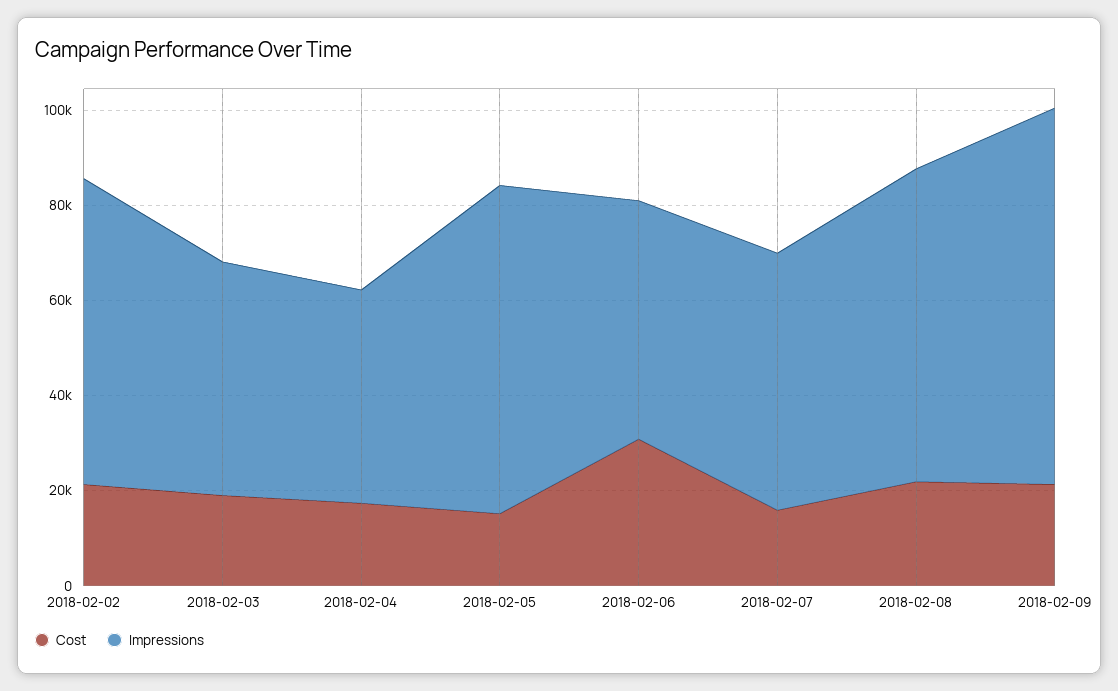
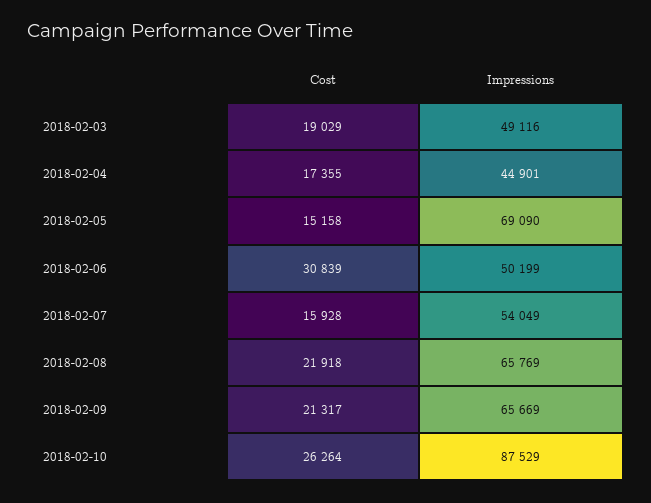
Cost, 2018-02-02: 20000 -> none
Impressions, 2018-02-02: 65000 -> none
Impressions, 2018-02-09: 80000 -> 65669
Cost, 2018-02-10: none -> 26264
Impressions, 2018-02-10: none -> 87529

